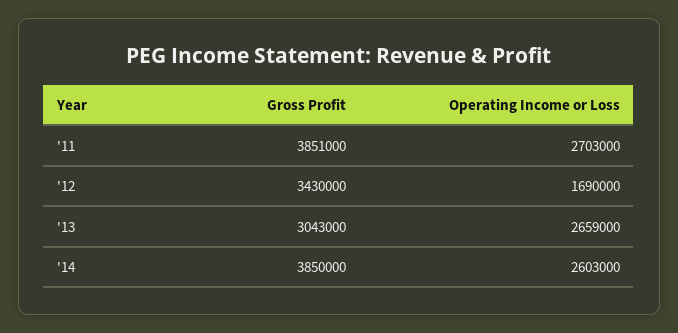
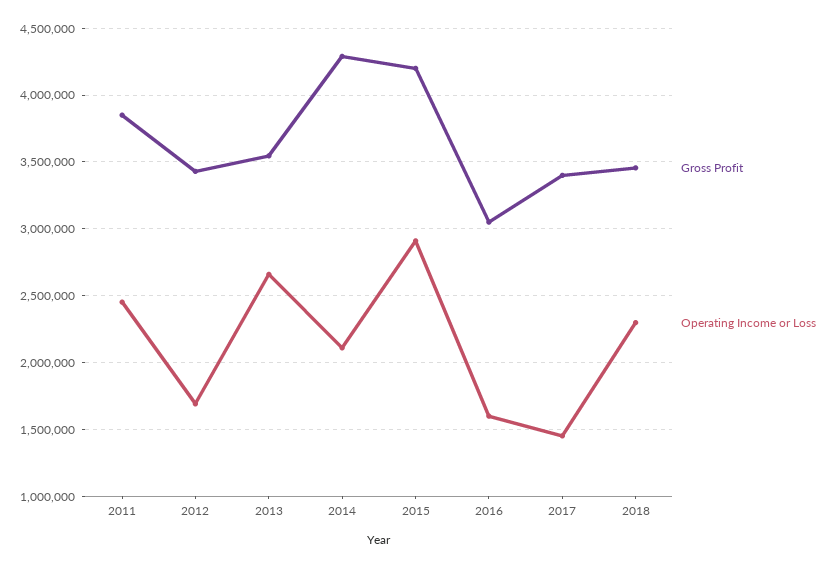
Operating Income or Loss, '11: 2703000 -> 2450000
Gross Profit, '13: 3043000 -> 3550000
Gross Profit, '14: 3850000 -> 4300000
Operating Income or Loss, '14: 2603000 -> 2100000
Gross Profit, 2015: none -> 4200000
Operating Income or Loss, 2015: none -> 2900000
Gross Profit, 2016: none -> 3050000
Operating Income or Loss, 2016: none -> 1600000
Gross Profit, 2017: none -> 3400000
Operating Income or Loss, 2017: none -> 1450000
Gross Profit, 2018: none -> 3450000
Operating Income or Loss, 2018: none -> 2300000

